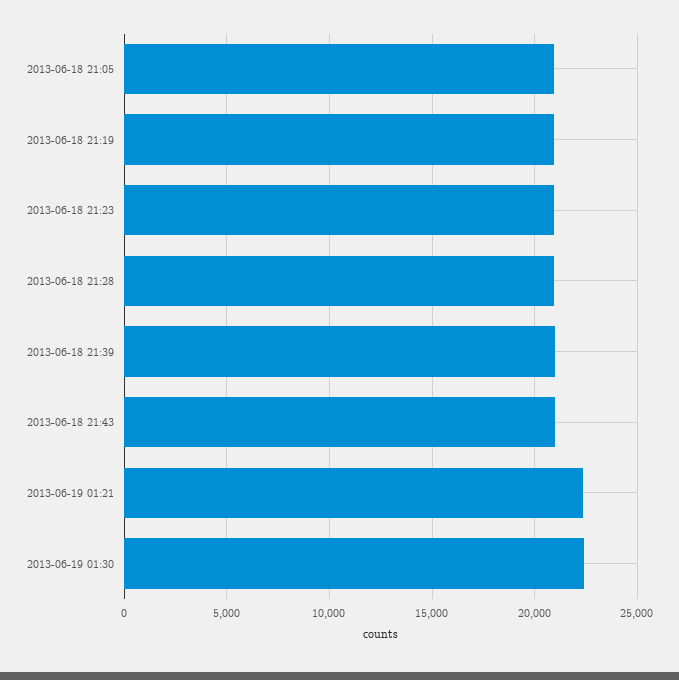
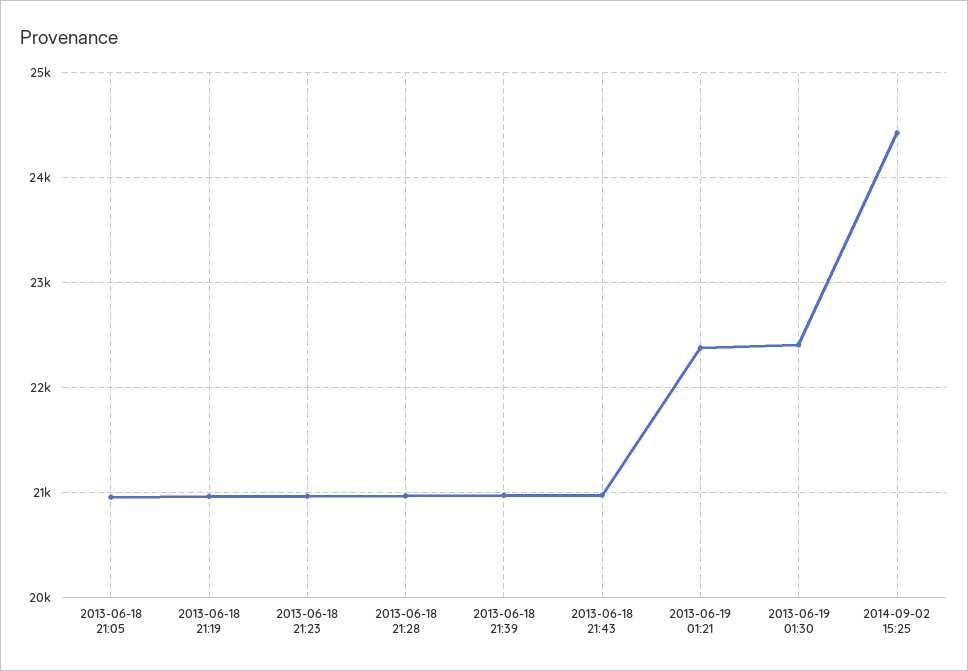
2014-09-02 15:25: none -> 24400

